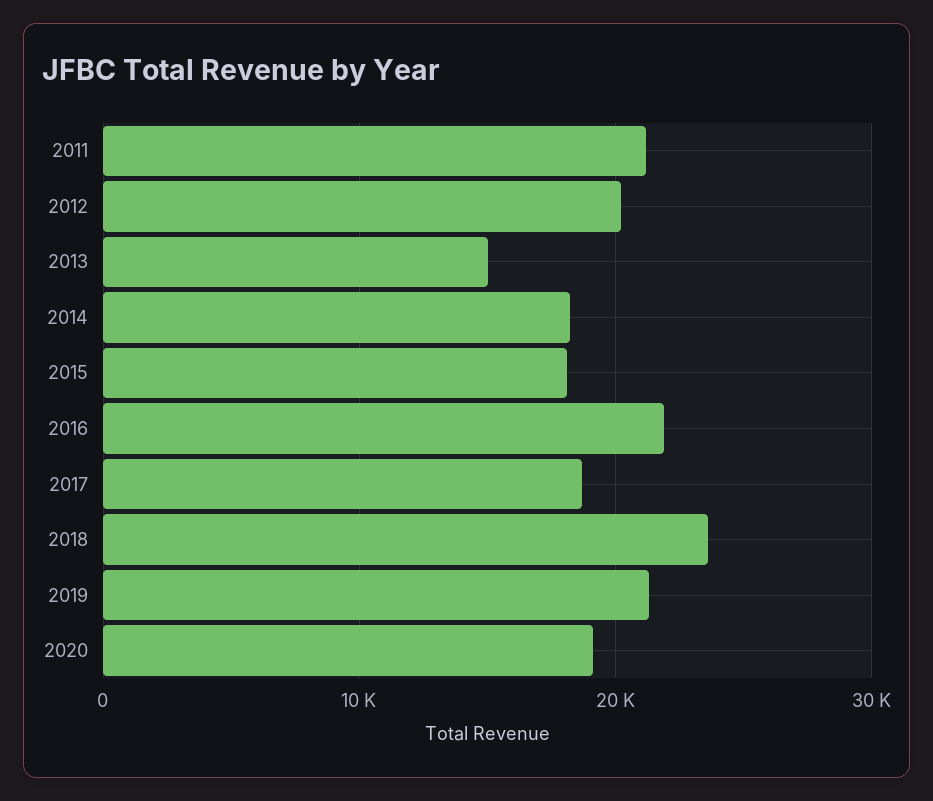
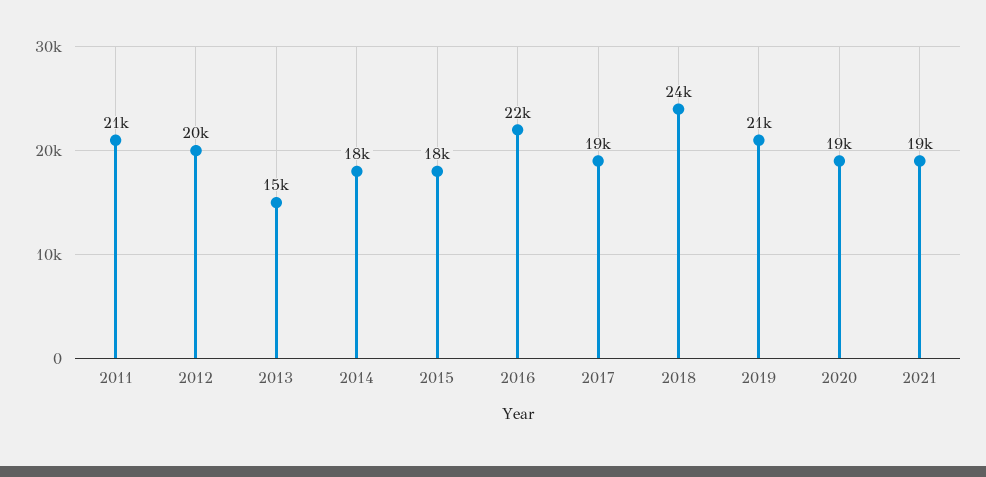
2021: none -> 19000

